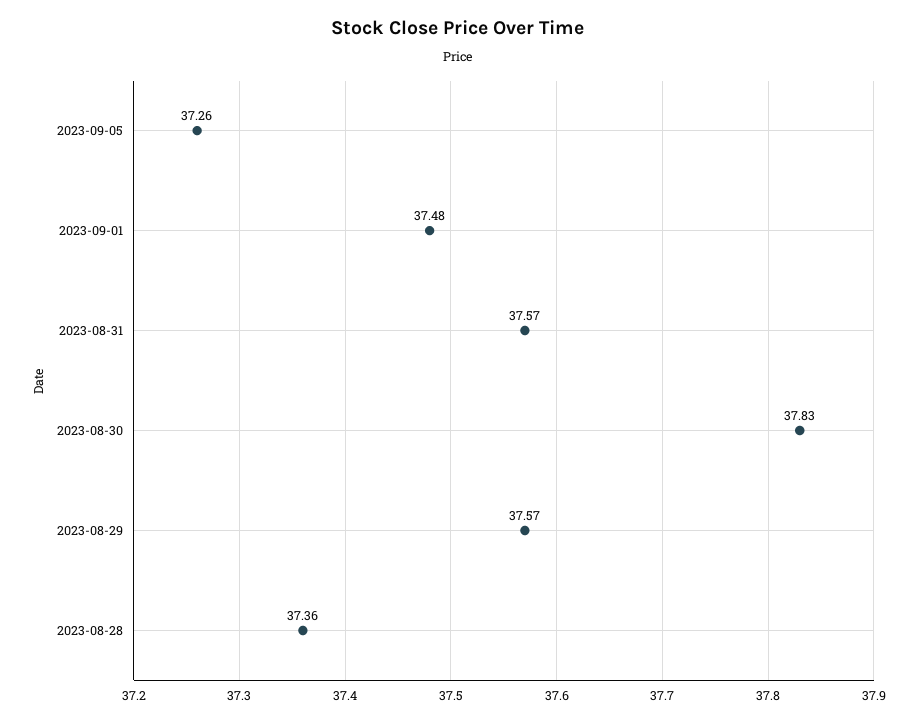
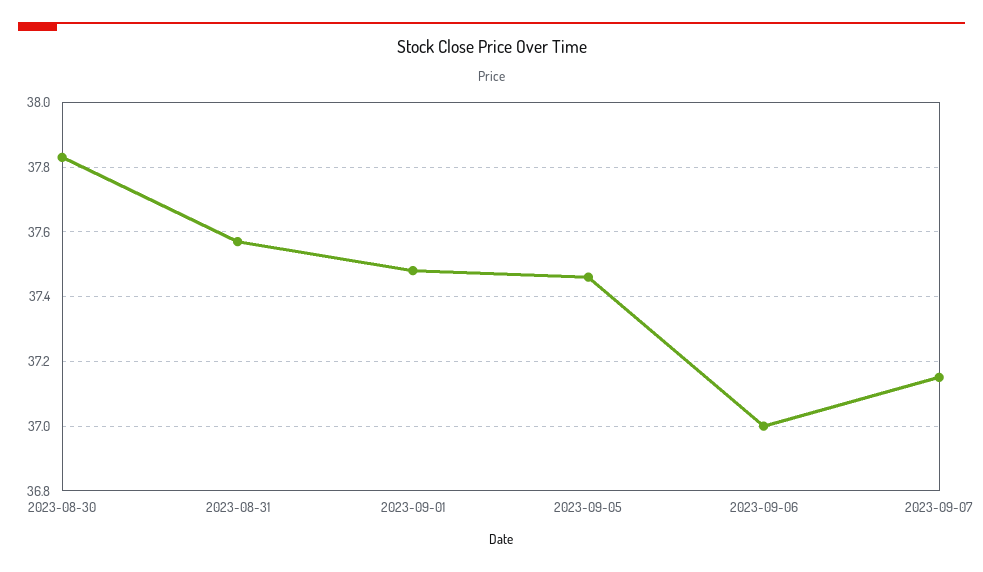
2023-09-05: 37.26 -> 37.45
2023-08-29: 37.57 -> none
2023-08-28: 37.36 -> none
2023-09-06: none -> 37
2023-09-07: none -> 37.15

